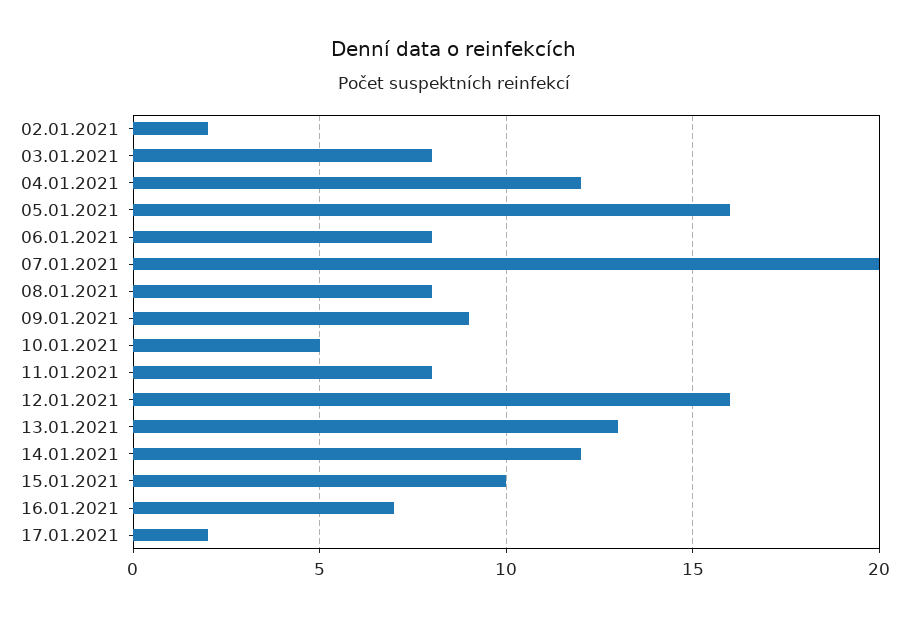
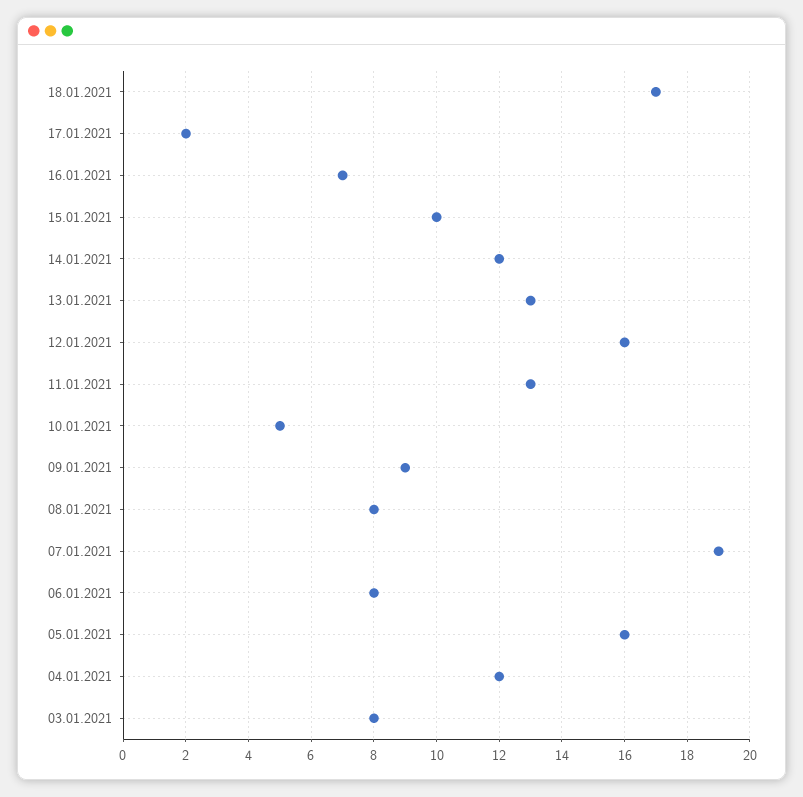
02.01.2021: 2 -> none
07.01.2021: 20 -> 19
11.01.2021: 8 -> 13
18.01.2021: none -> 17

